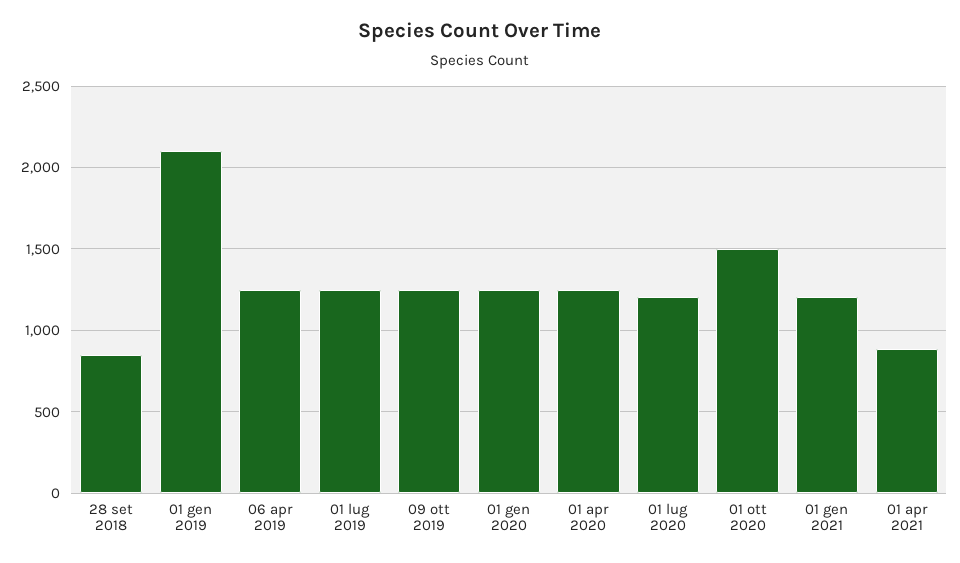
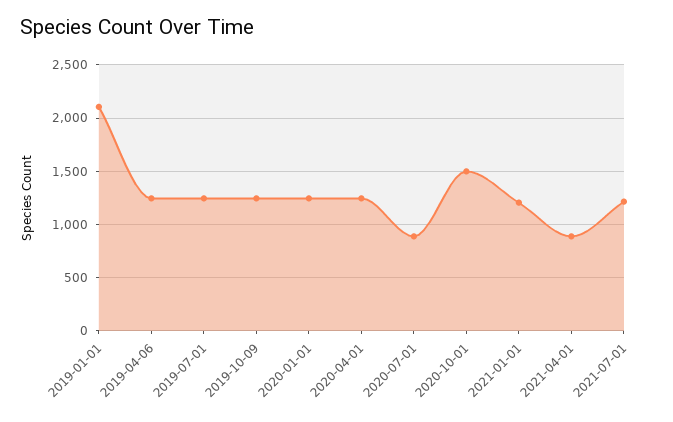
28 set 2018: 850 -> none
01 lug 2020: 1200 -> 900
2021-07-01: none -> 1200

